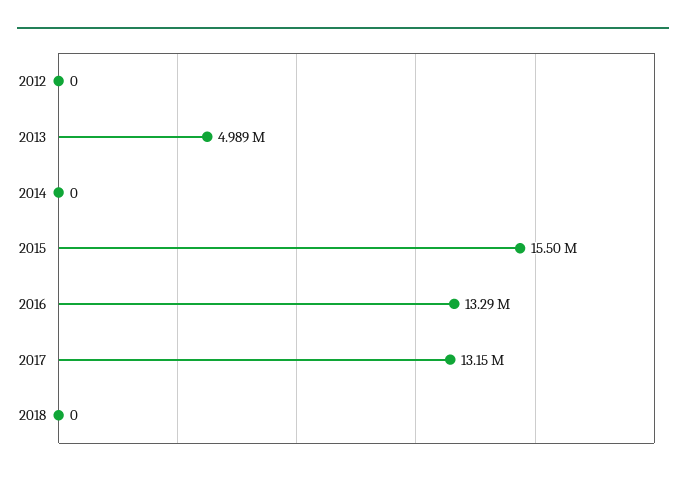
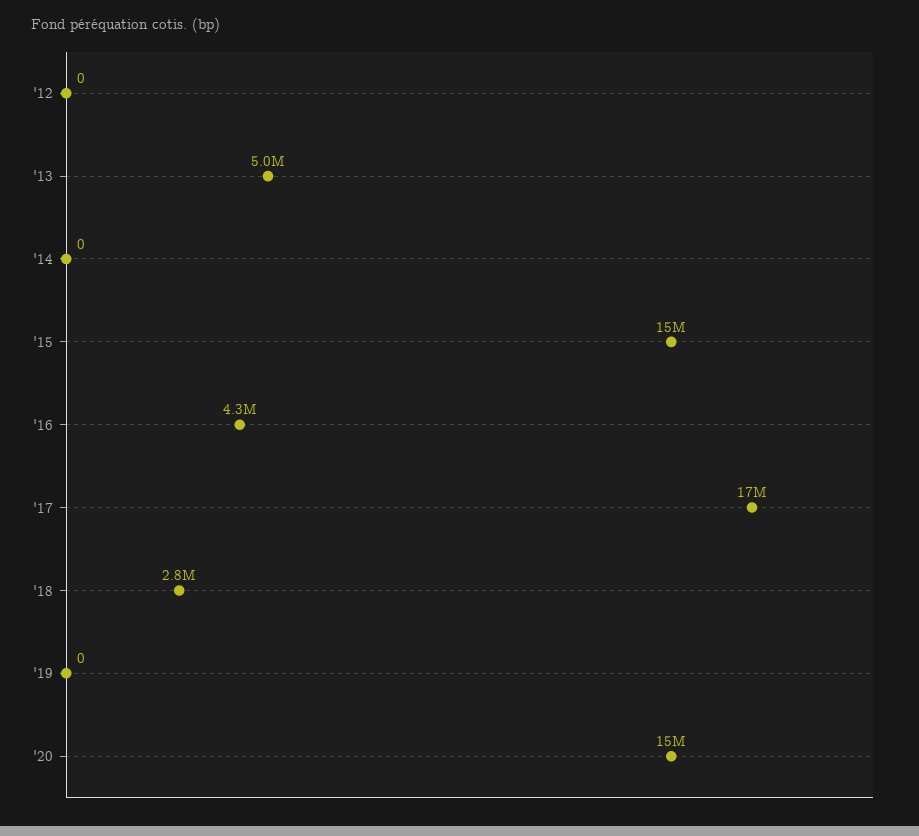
2016: 13290000 -> 4300000
2017: 13150000 -> 17000000
2018: 0 -> 2800000
'19: none -> 0
'20: none -> 15000000

